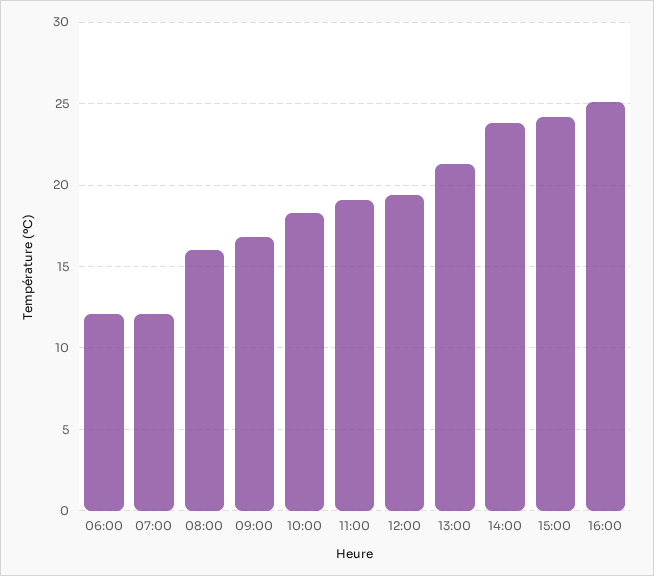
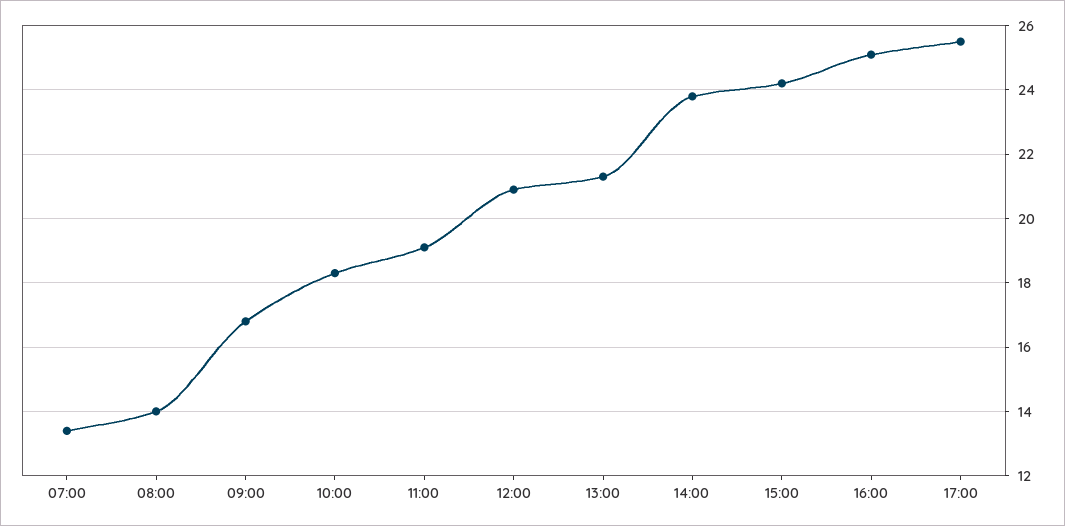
06:00: 12 -> none
07:00: 12 -> 13.5
08:00: 16 -> 14
12:00: 19.5 -> 21
17:00: none -> 25.5

